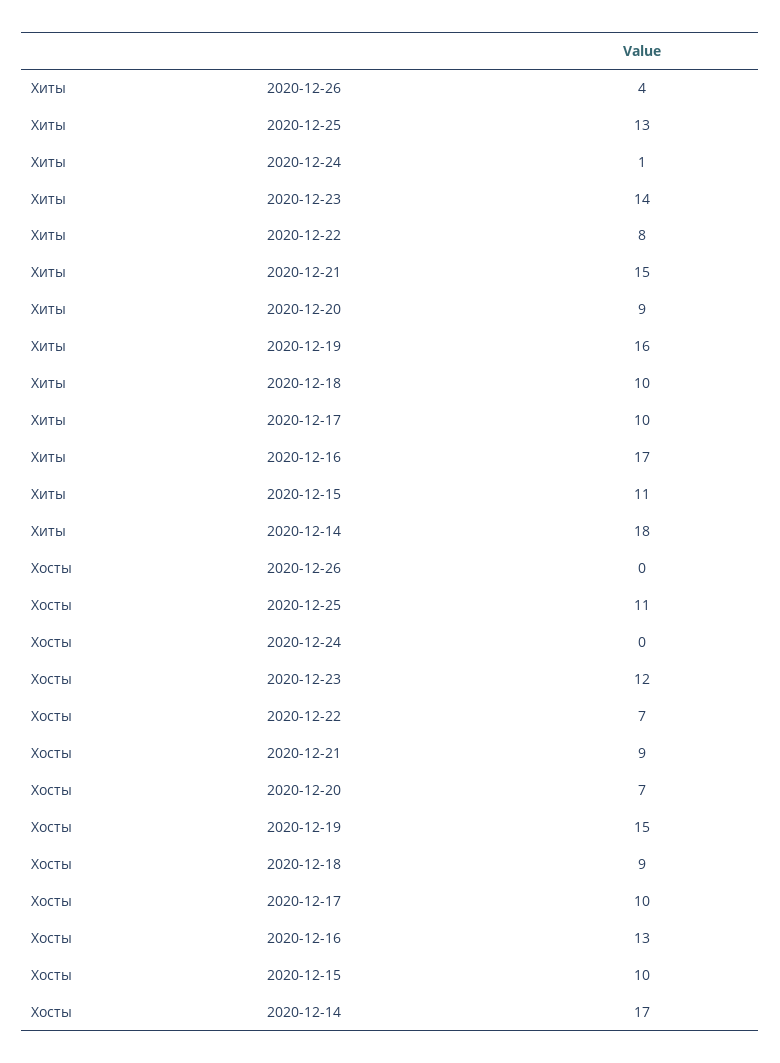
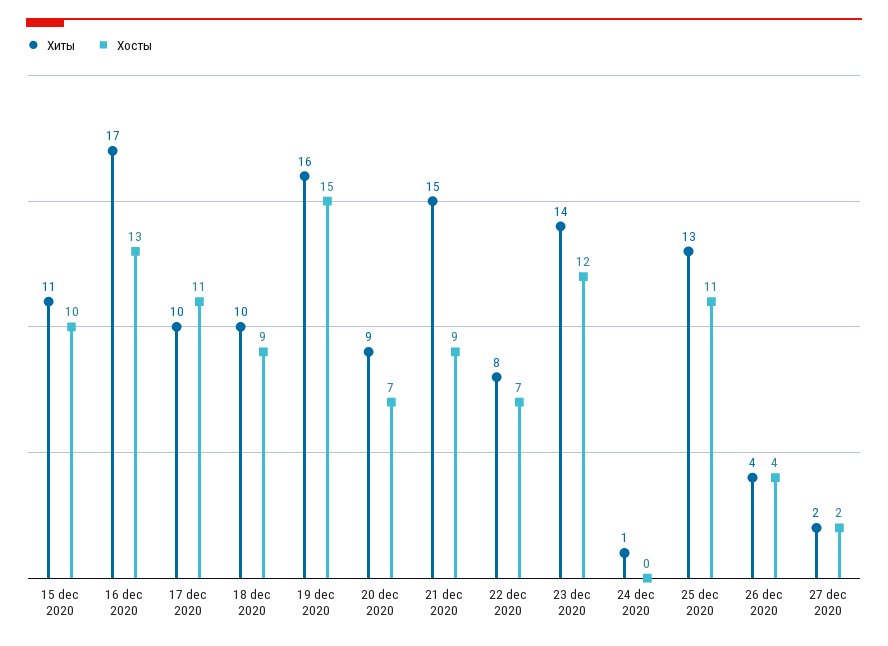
Хиты, 2020-12-14: 18 -> none
Хосты, 2020-12-26: 0 -> 4
Хосты, 2020-12-17: 10 -> 11
Хосты, 2020-12-14: 17 -> none
Хиты, 27 dec 2020: none -> 2
Хосты, 27 dec 2020: none -> 2

